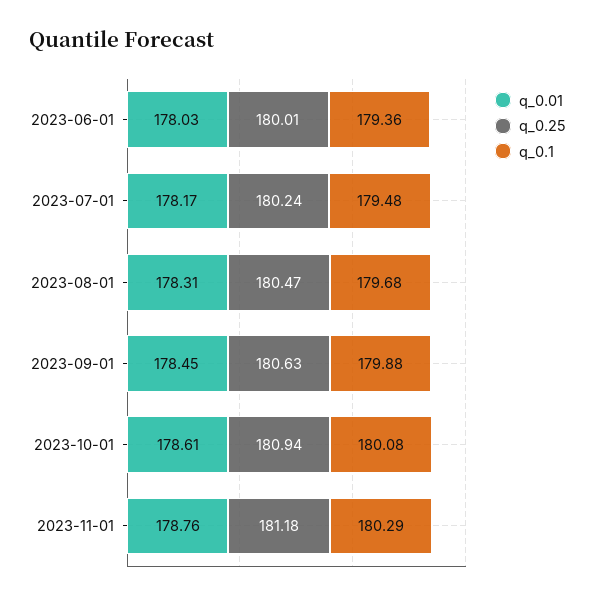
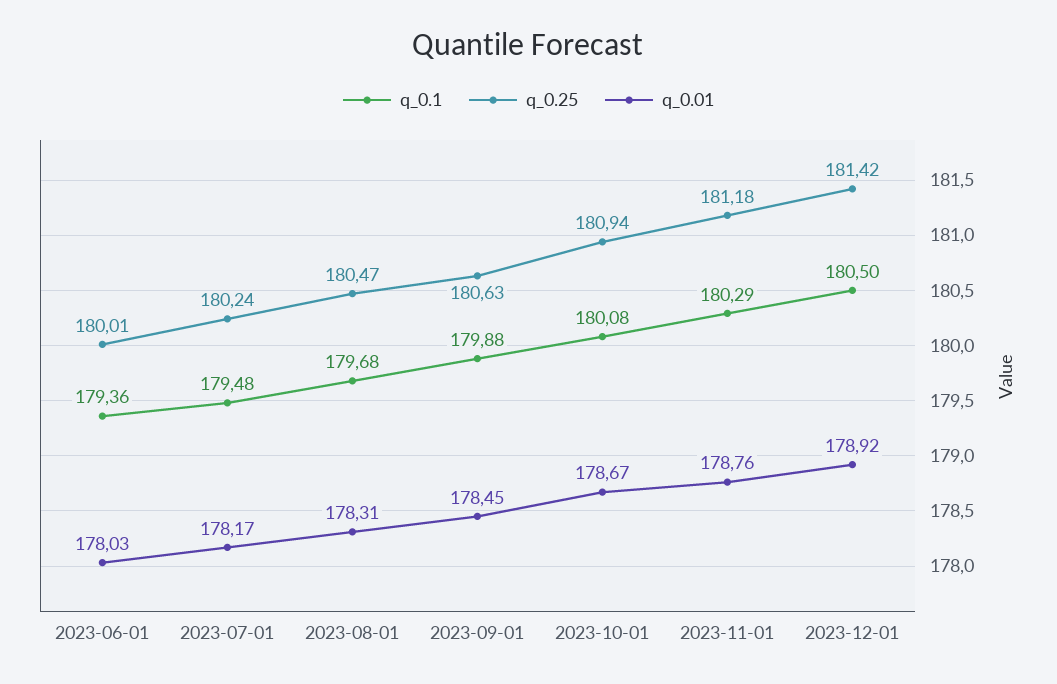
q_0.01, 2023-10-01: 178.61 -> 178.67
q_0.1, 2023-12-01: none -> 180.5
q_0.25, 2023-12-01: none -> 181.42
q_0.01, 2023-12-01: none -> 178.92

